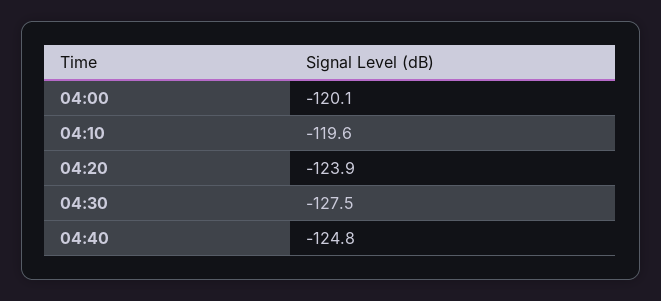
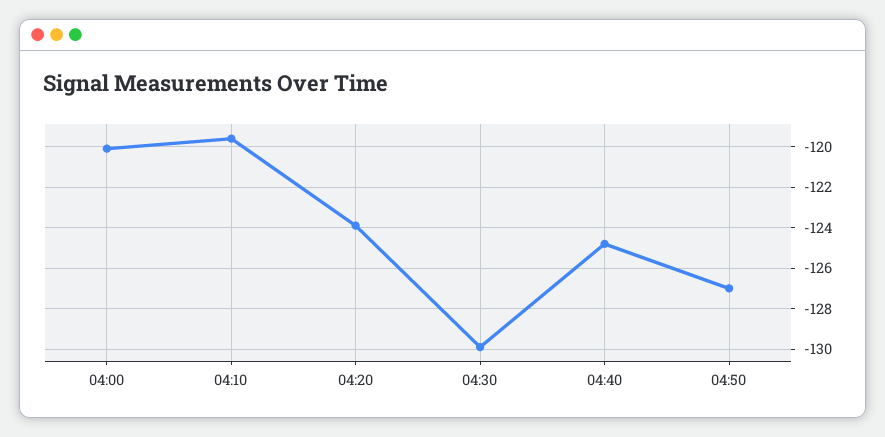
04:30: -127.5 -> -130
04:50: none -> -127

